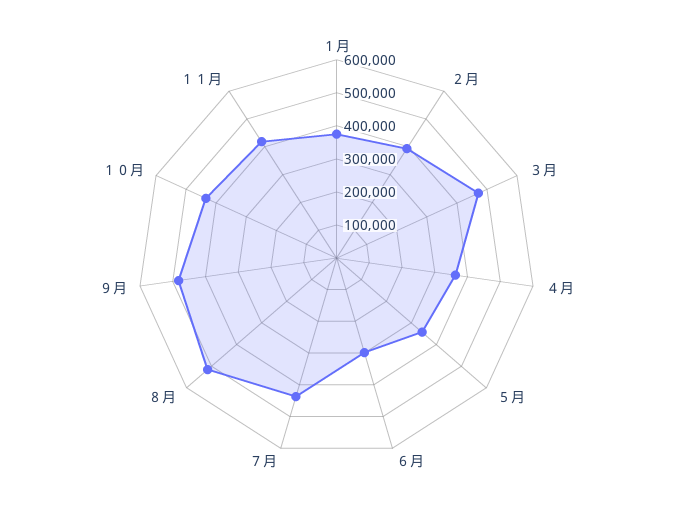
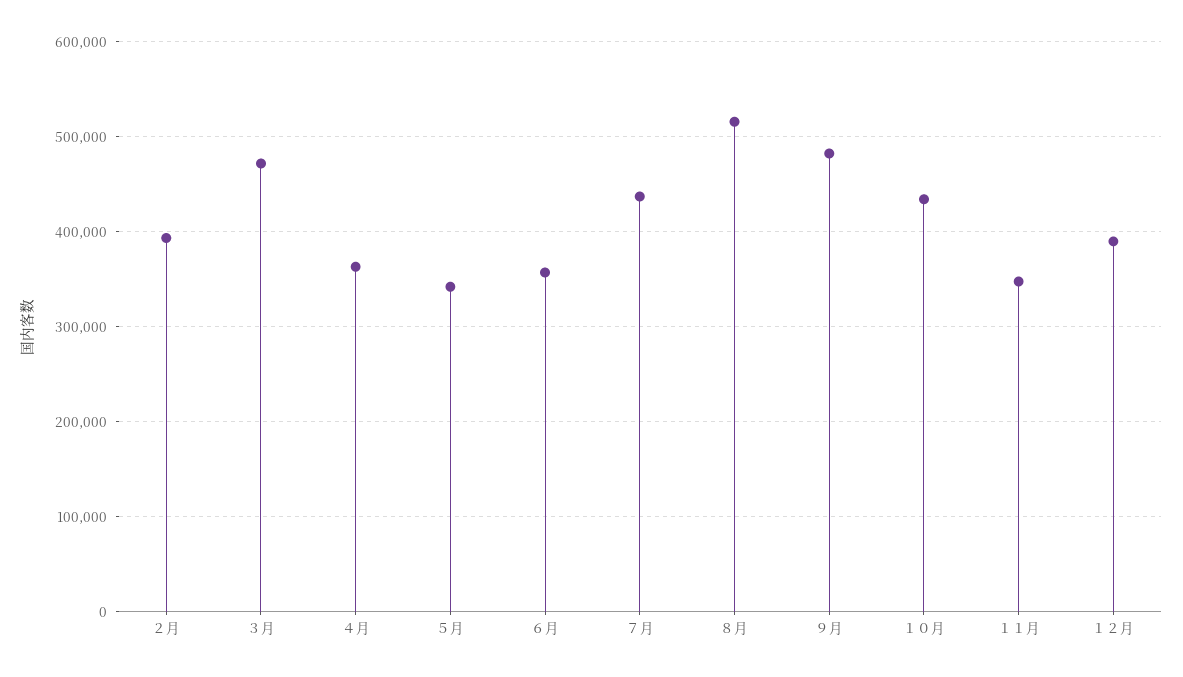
１月: 375000 -> none
６月: 300000 -> 360000
１１月: 425000 -> 350000
１２月: none -> 390000

